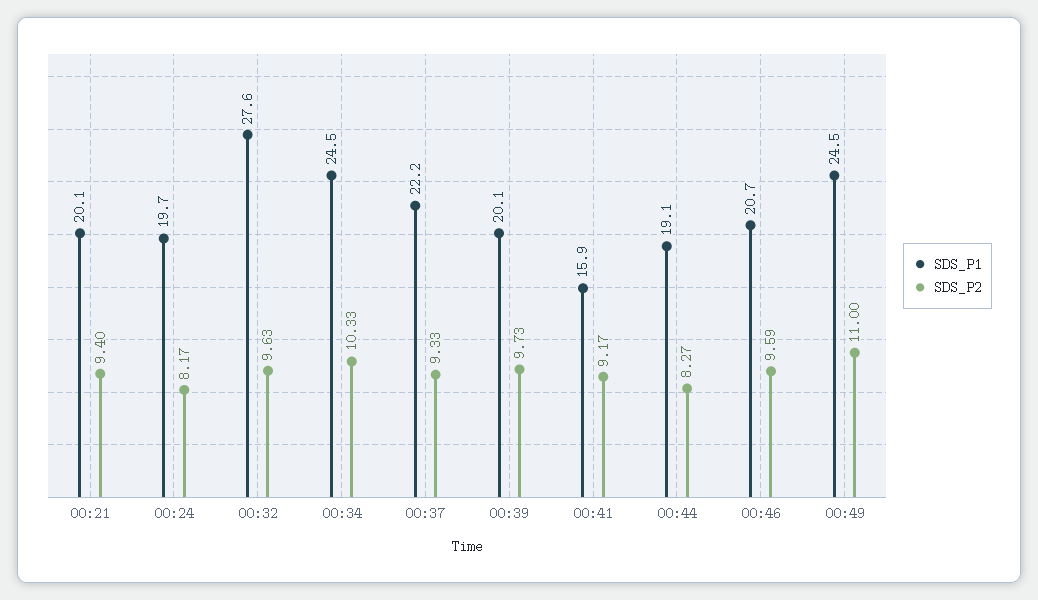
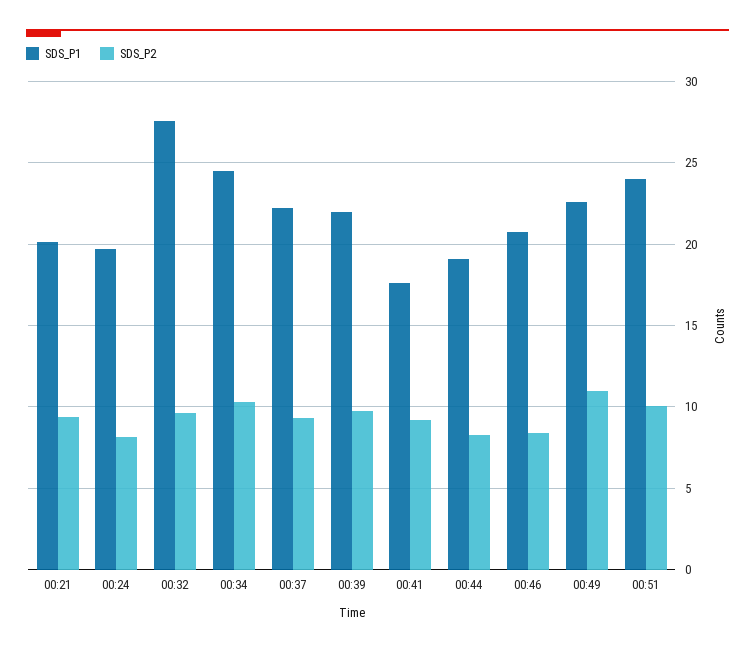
SDS_P1, 00:39: 20.1 -> 22
SDS_P1, 00:41: 15.9 -> 17.5
SDS_P2, 00:46: 9.59 -> 8.5
SDS_P1, 00:49: 24.5 -> 22.5
SDS_P1, 00:51: none -> 24
SDS_P2, 00:51: none -> 10

